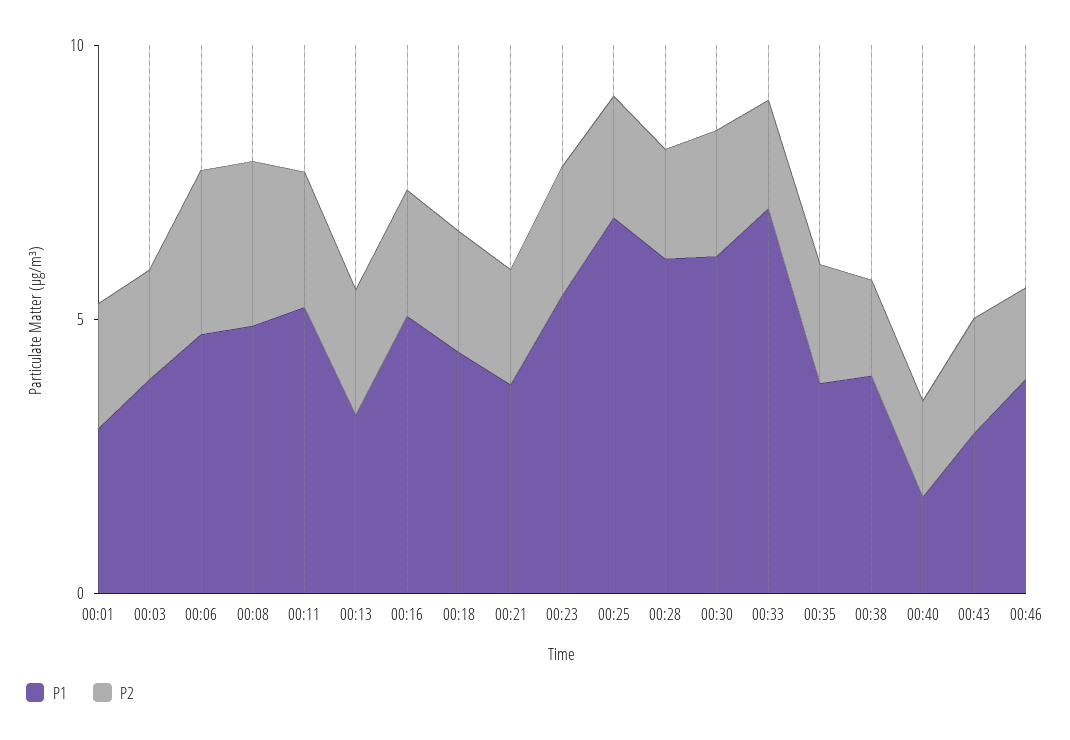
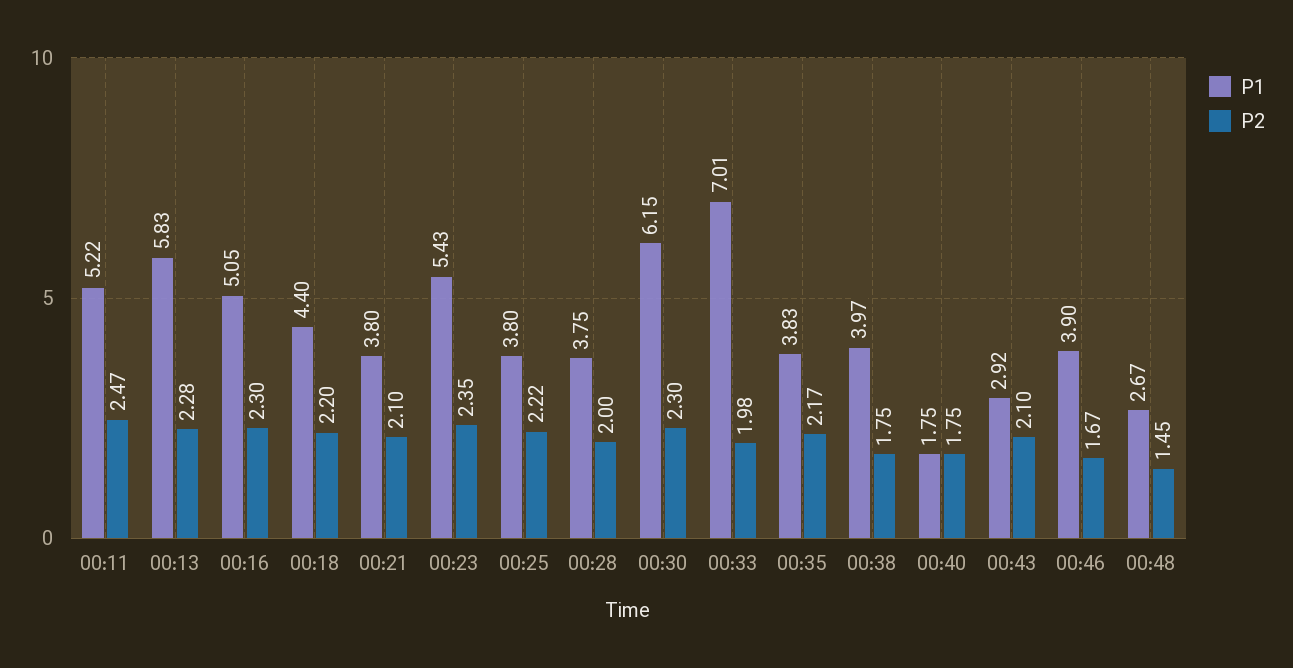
P1, 00:01: 3 -> none
P2, 00:01: 2 -> none
P1, 00:03: 4 -> none
P2, 00:03: 2 -> none
P1, 00:06: 5 -> none
P2, 00:06: 3 -> none
P1, 00:08: 5 -> none
P2, 00:08: 3 -> none
P1, 00:13: 3 -> 5.83
P1, 00:25: 7 -> 3.8
P1, 00:28: 6 -> 3.75
P1, 00:48: none -> 2.67
P2, 00:48: none -> 1.45

